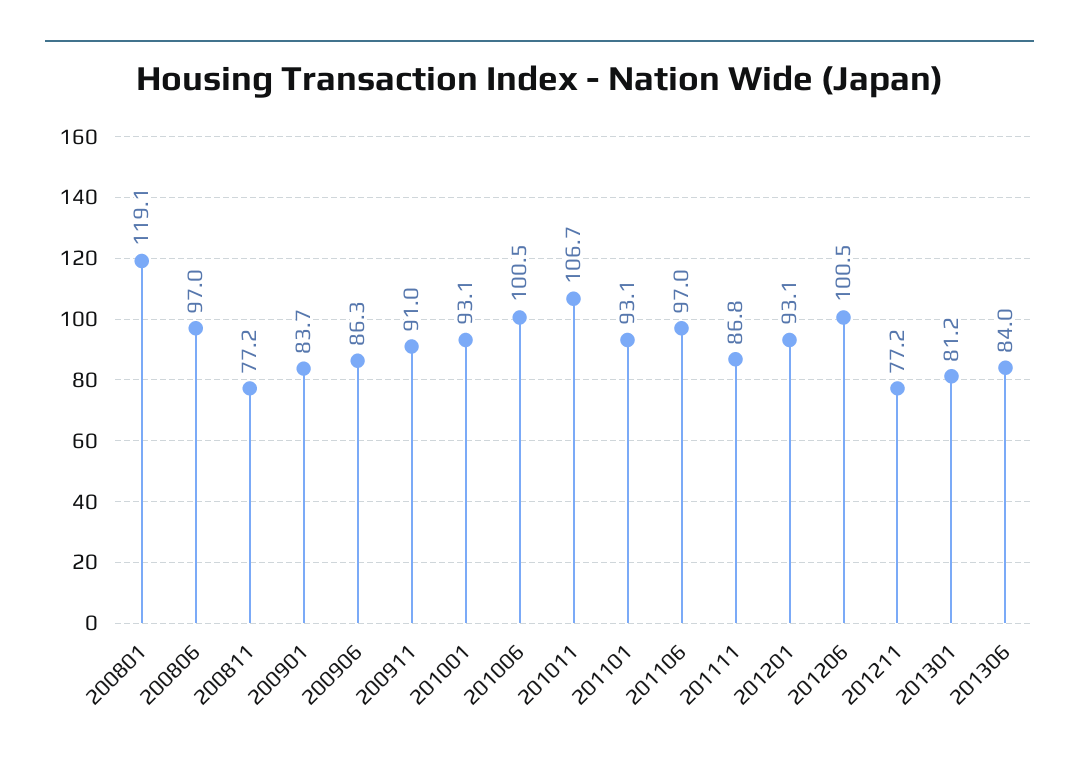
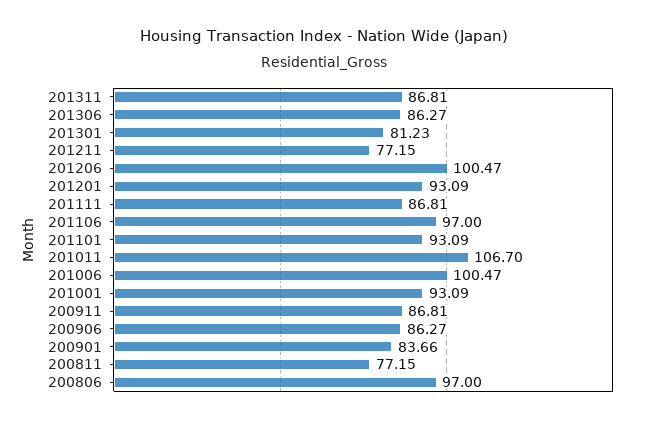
200801: 119.1 -> none
200911: 91 -> 86.81
201306: 84 -> 86.27
201311: none -> 86.81

